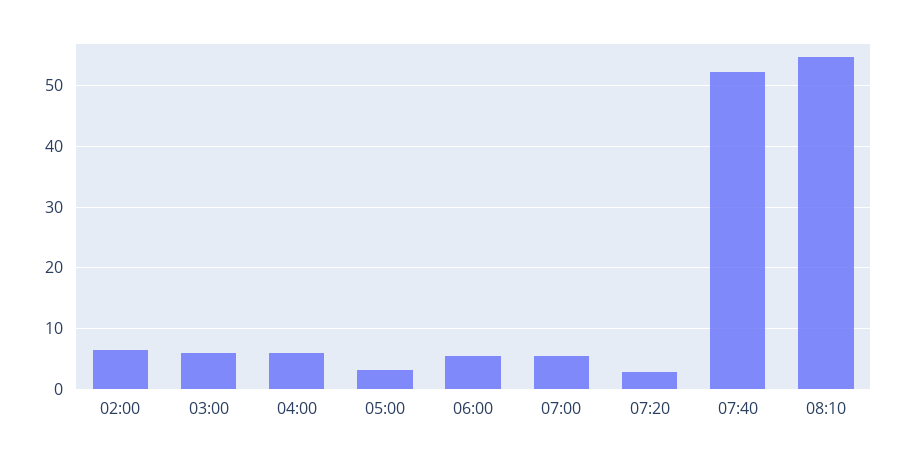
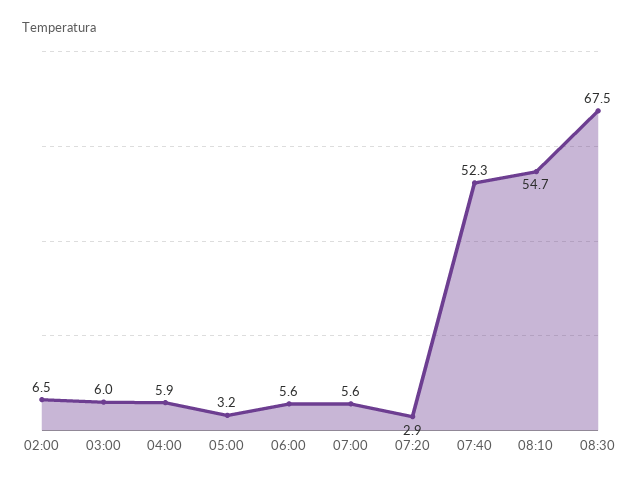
08:30: none -> 67.5

